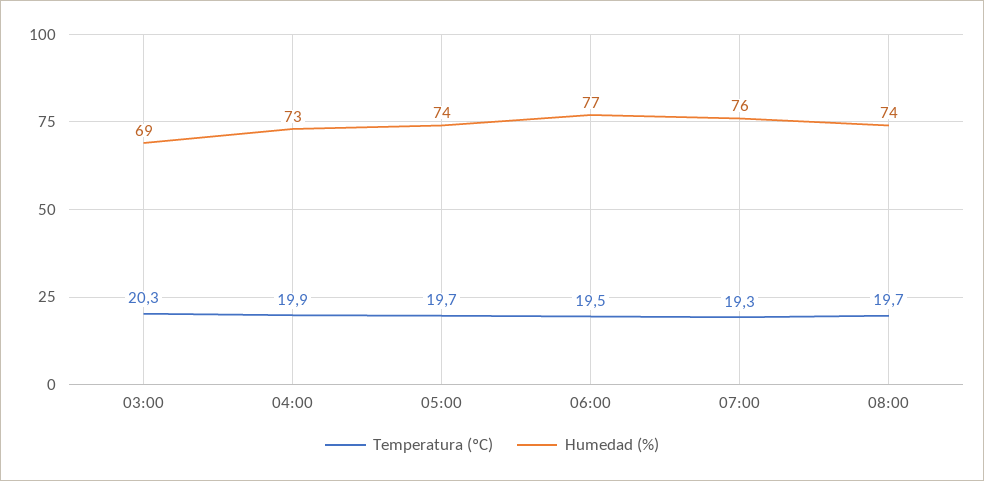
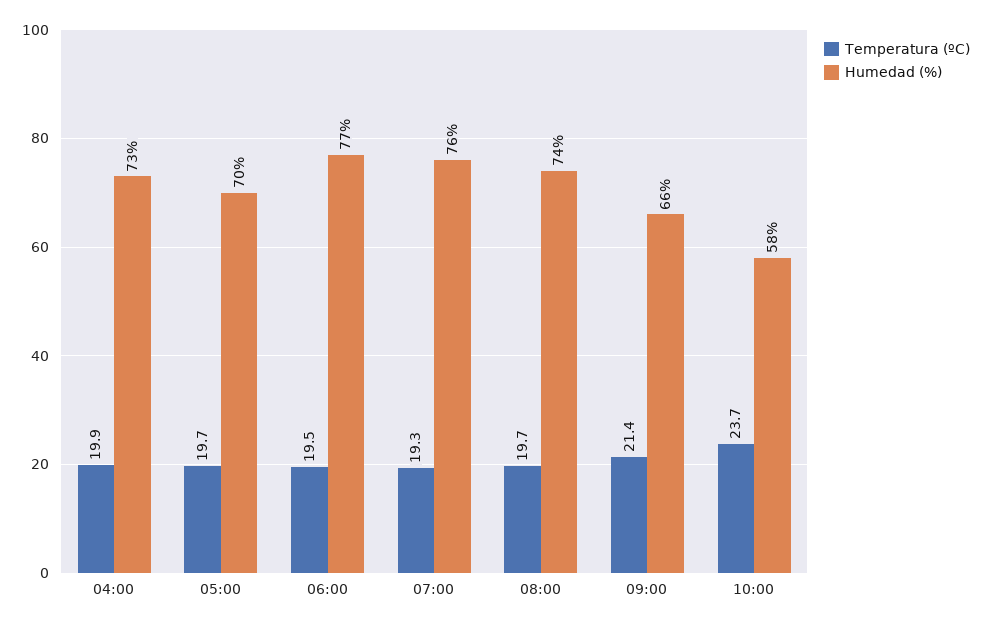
Temperatura (ºC), 03:00: 20.3 -> none
Humedad (%), 03:00: 69 -> none
Humedad (%), 05:00: 74 -> 70
Temperatura (ºC), 09:00: none -> 21.4
Humedad (%), 09:00: none -> 66
Temperatura (ºC), 10:00: none -> 23.7
Humedad (%), 10:00: none -> 58

